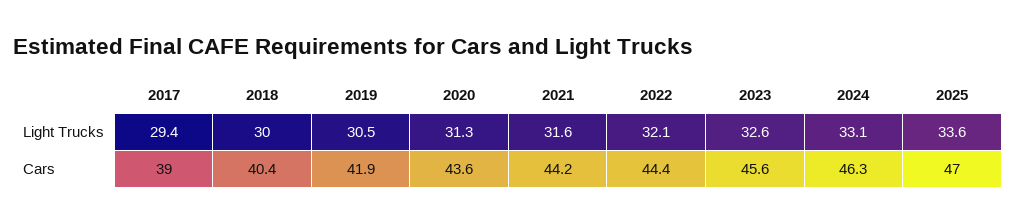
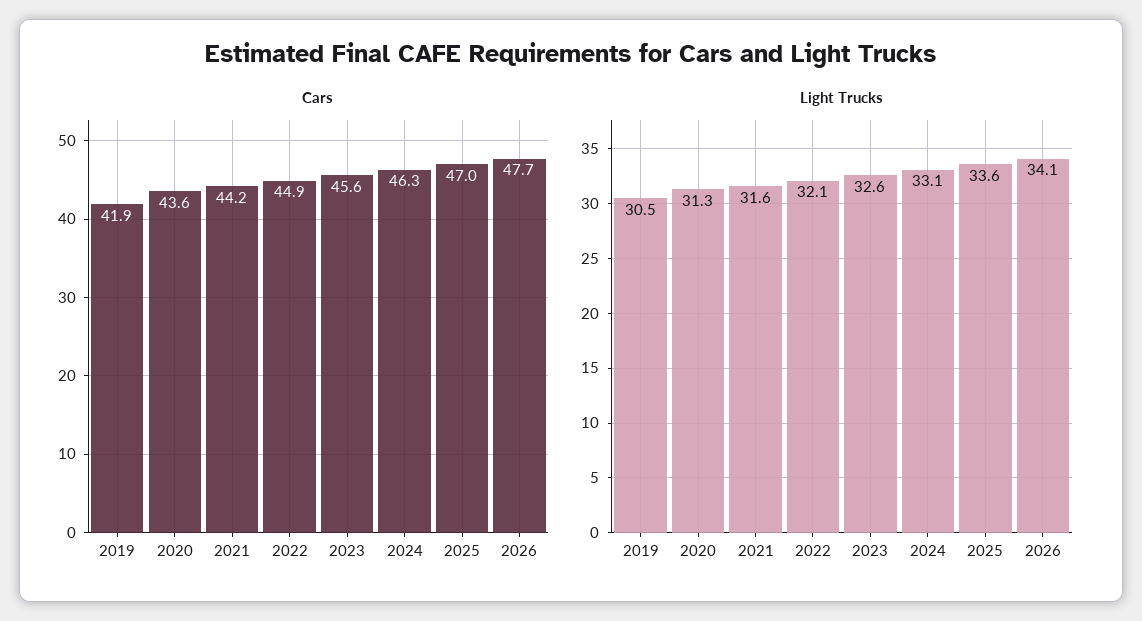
Light Trucks, 2017: 29.4 -> none
Light Trucks, 2018: 30 -> none
Cars, 2017: 39 -> none
Cars, 2018: 40.4 -> none
Cars, 2022: 44.4 -> 44.9
Cars, 2026: none -> 47.7
Light Trucks, 2026: none -> 34.1

